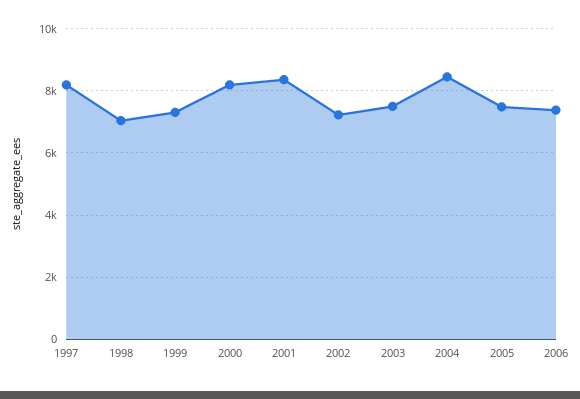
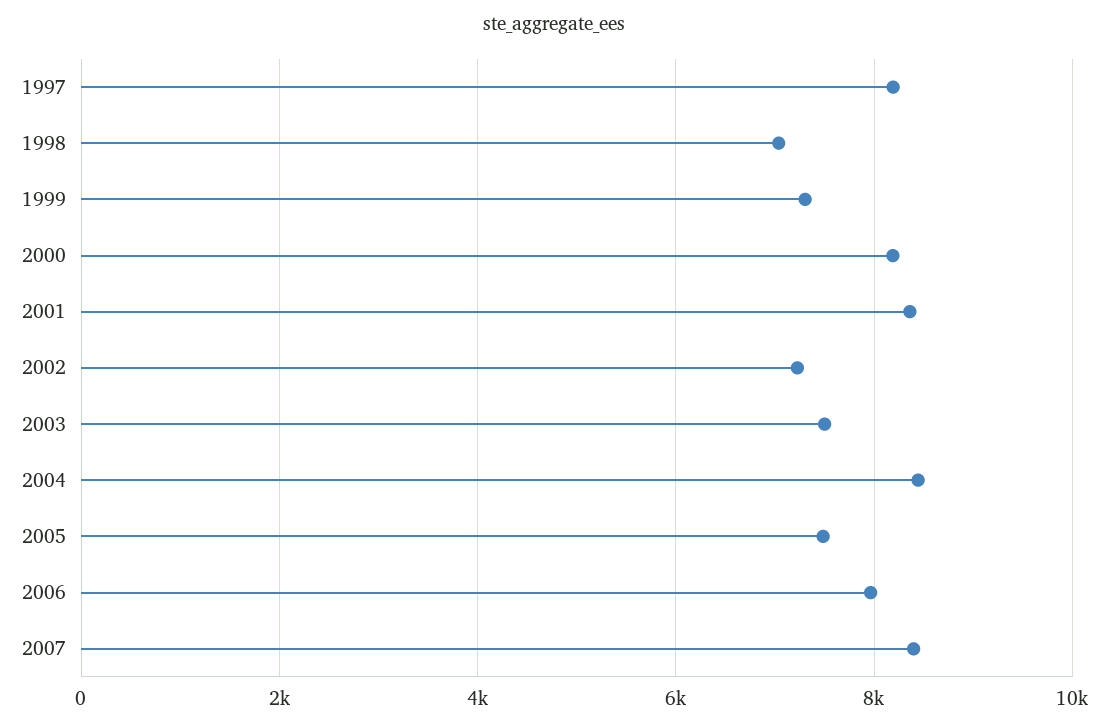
2006: 7400 -> 8000
2007: none -> 8400

